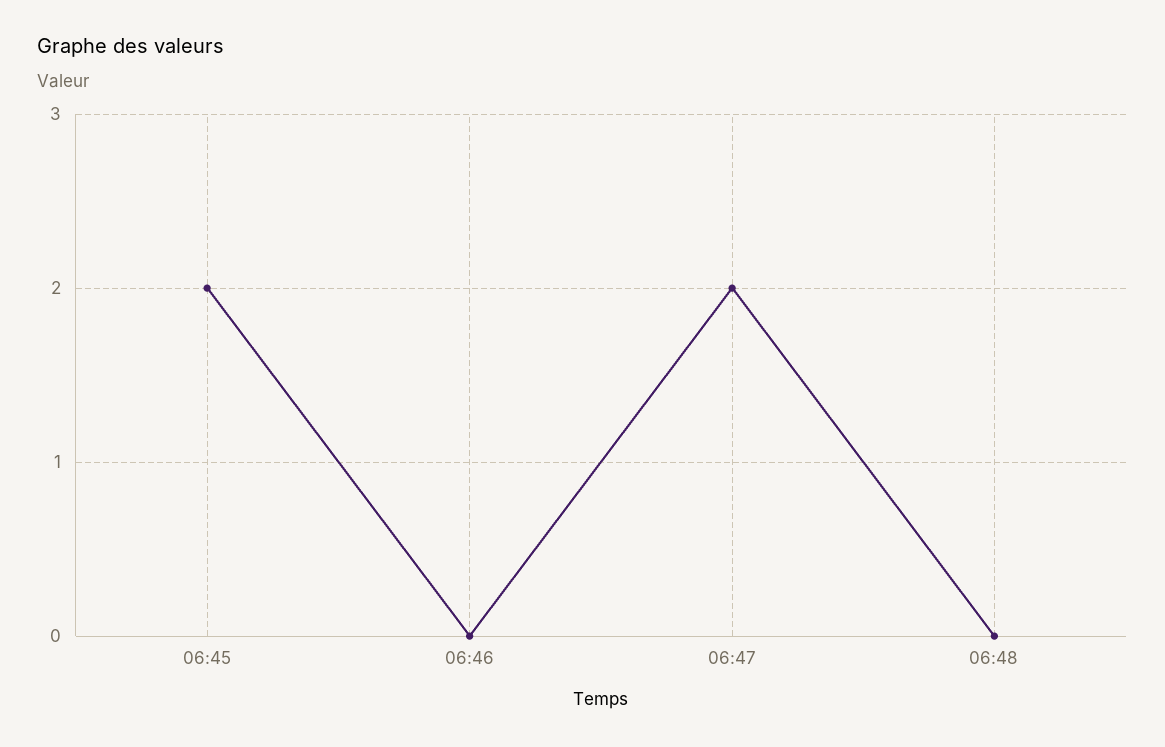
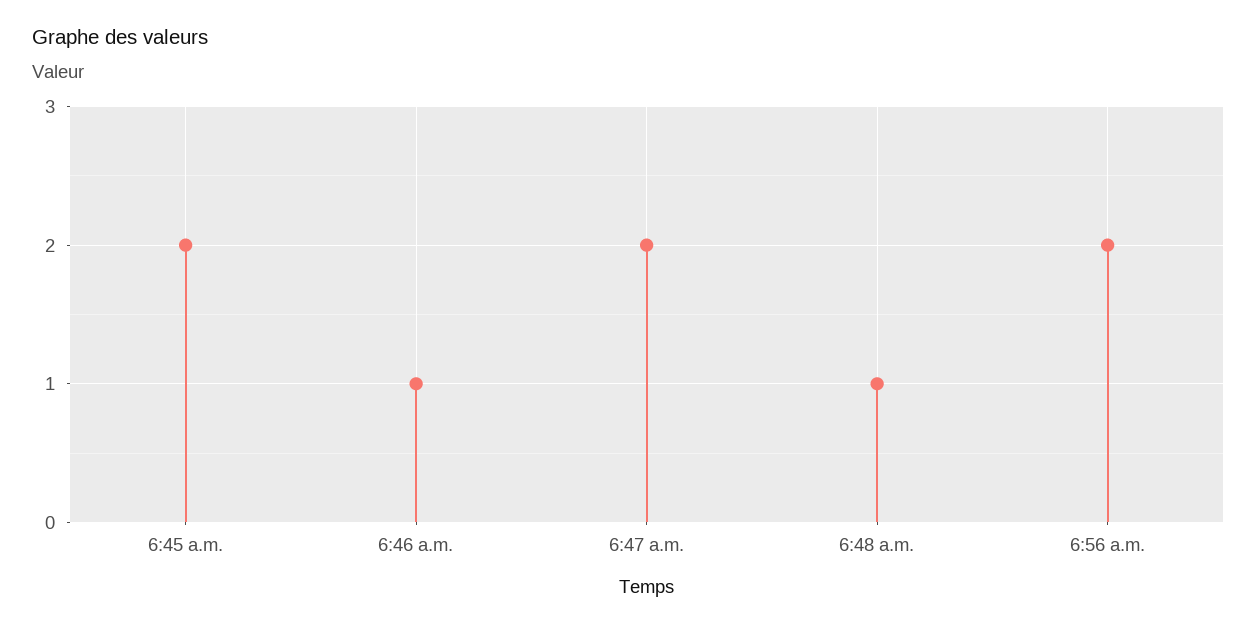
06:46: 0 -> 1
06:48: 0 -> 1
6:56 a.m.: none -> 2

